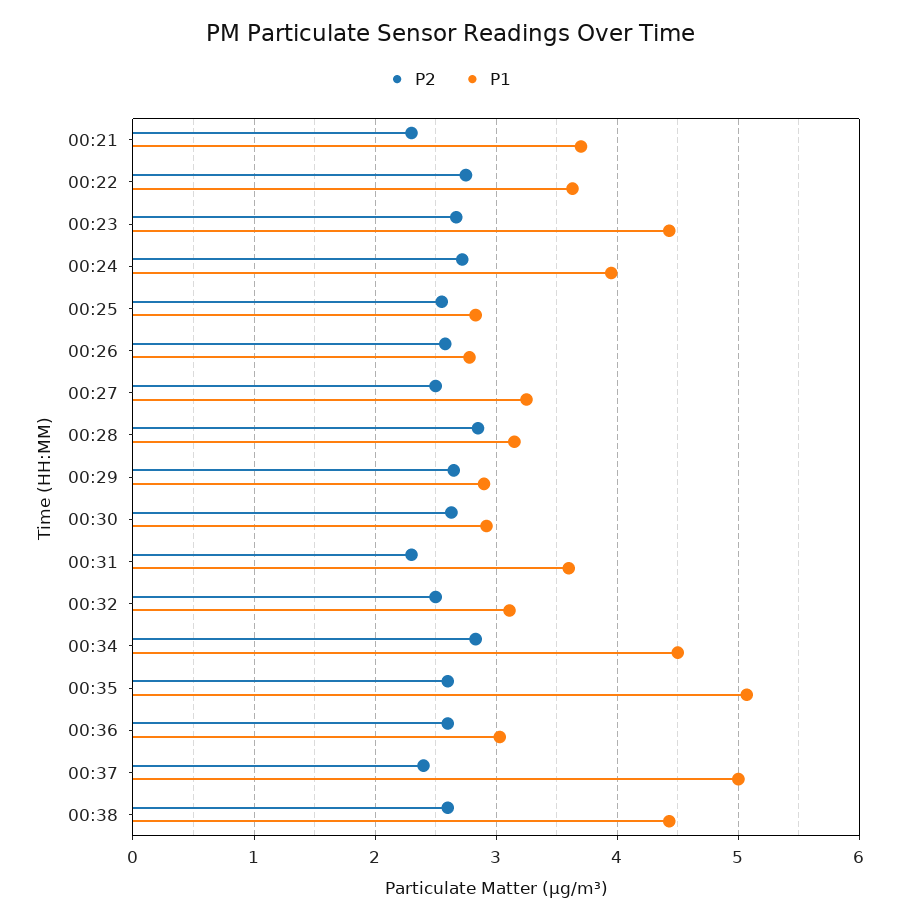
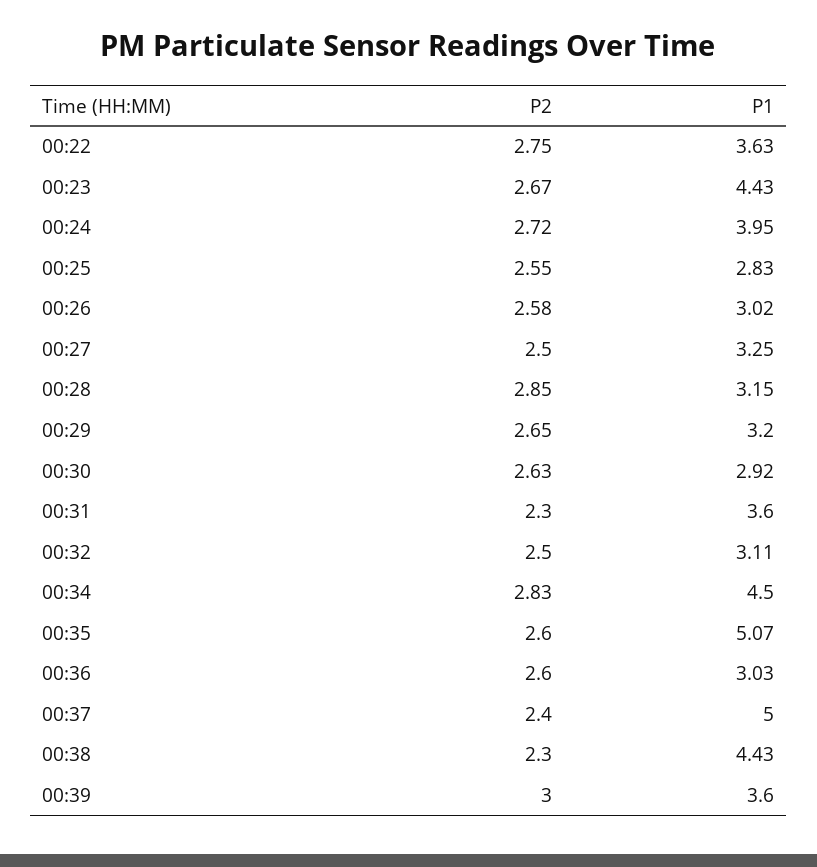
P2, 00:21: 2.3 -> none
P1, 00:21: 3.7 -> none
P1, 00:26: 2.8 -> 3.02
P1, 00:29: 2.9 -> 3.2
P2, 00:38: 2.6 -> 2.3
P2, 00:39: none -> 3
P1, 00:39: none -> 3.6

